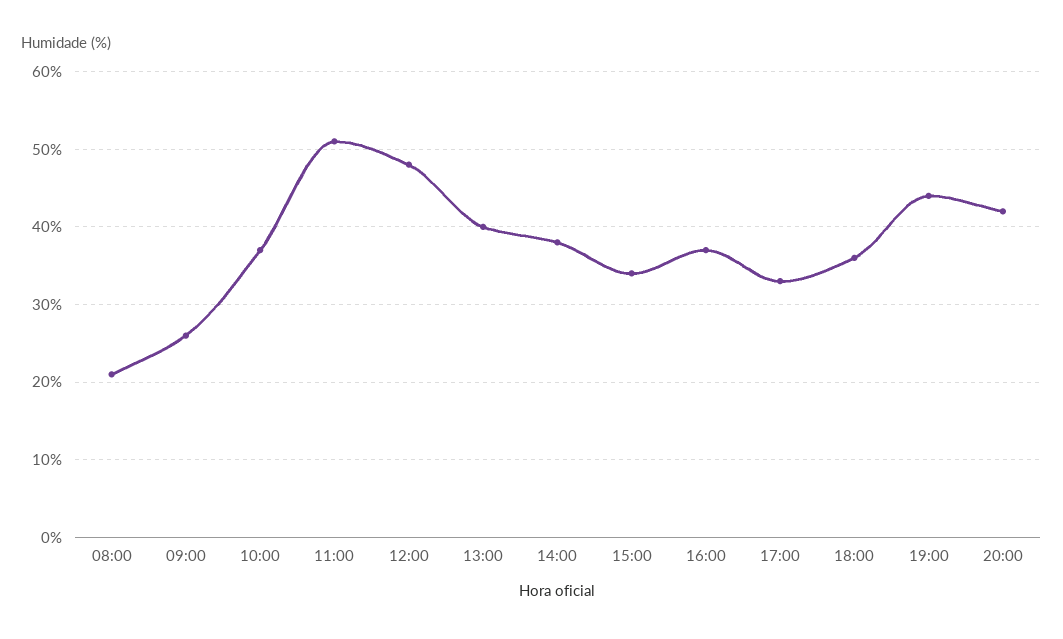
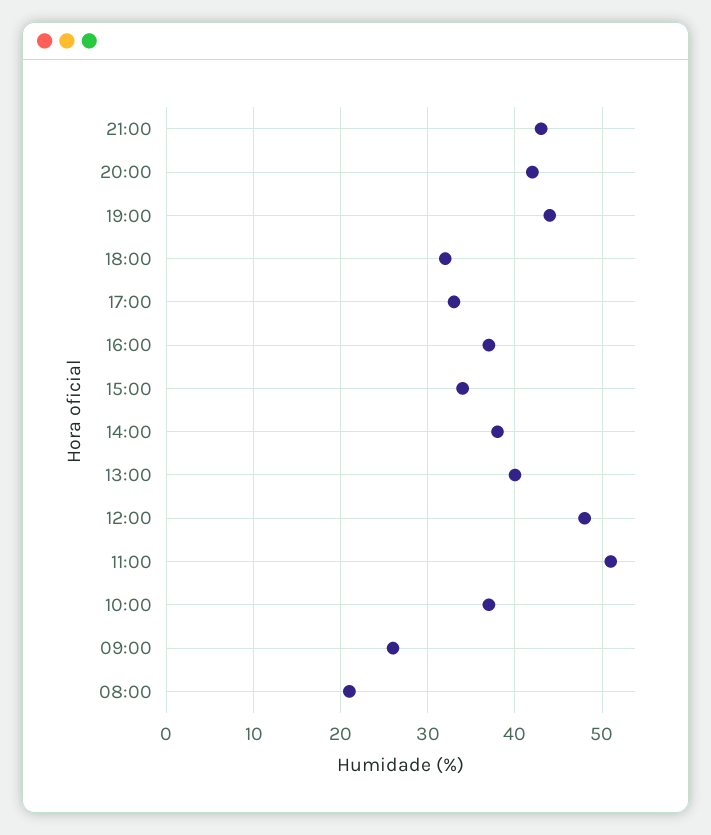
18:00: 36 -> 32
21:00: none -> 43

